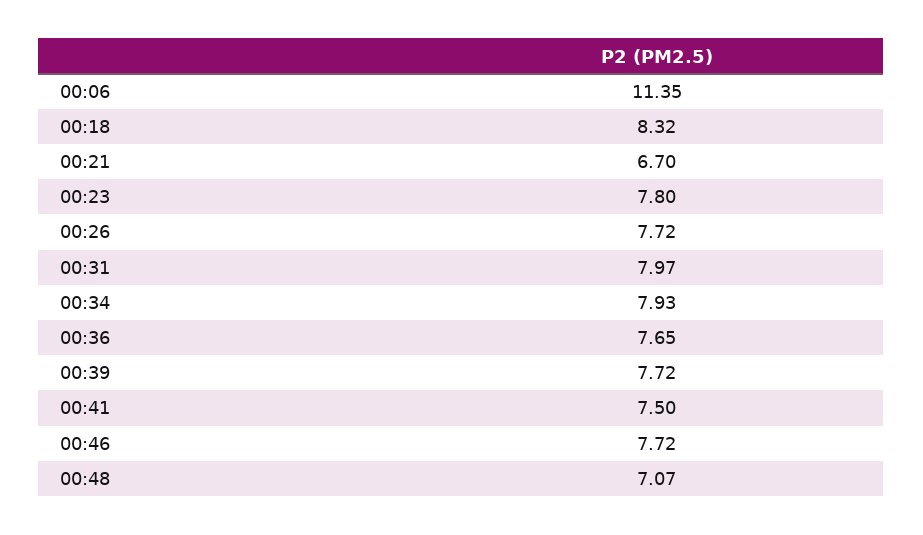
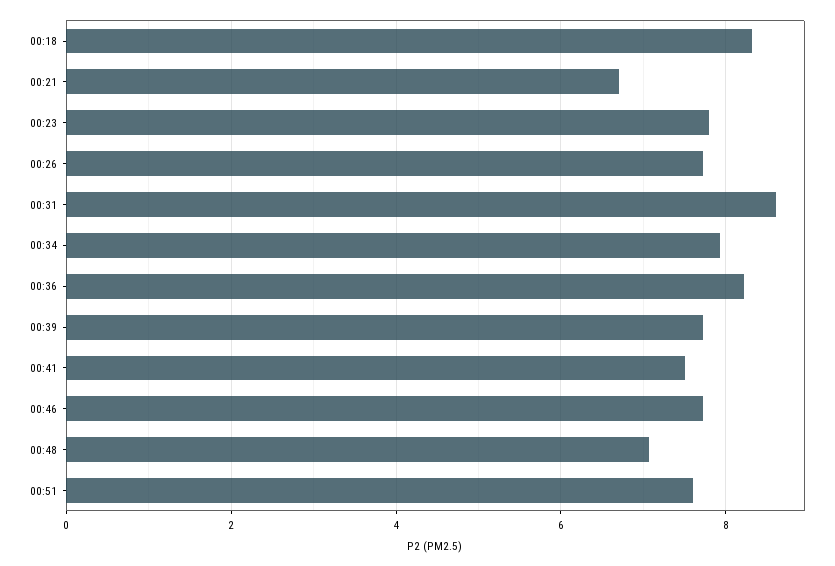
00:06: 11.35 -> none
00:31: 7.97 -> 8.6
00:36: 7.65 -> 8.2
00:51: none -> 7.6

